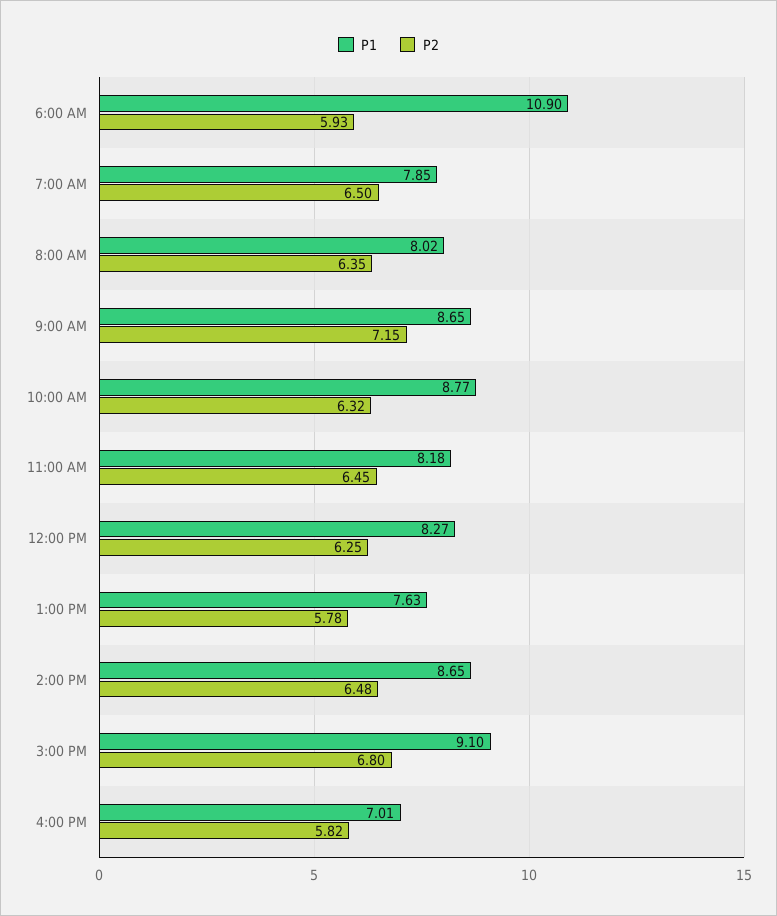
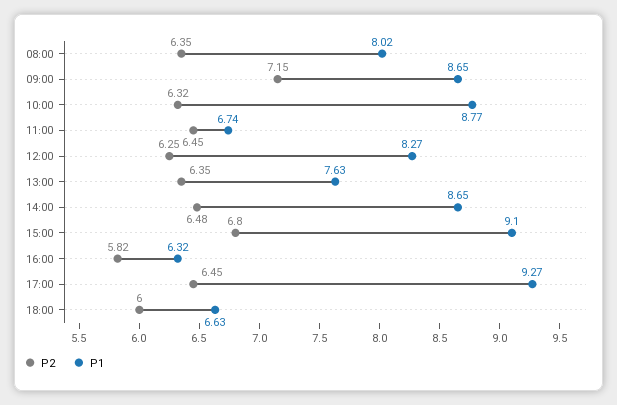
P1, 6:00 AM: 10.9 -> none
P2, 6:00 AM: 5.93 -> none
P1, 7:00 AM: 7.85 -> none
P2, 7:00 AM: 6.5 -> none
P1, 11:00 AM: 8.18 -> 6.74
P2, 1:00 PM: 5.78 -> 6.35
P1, 4:00 PM: 7.01 -> 6.32
P2, 17:00: none -> 6.45
P1, 17:00: none -> 9.27
P2, 18:00: none -> 6
P1, 18:00: none -> 6.63

